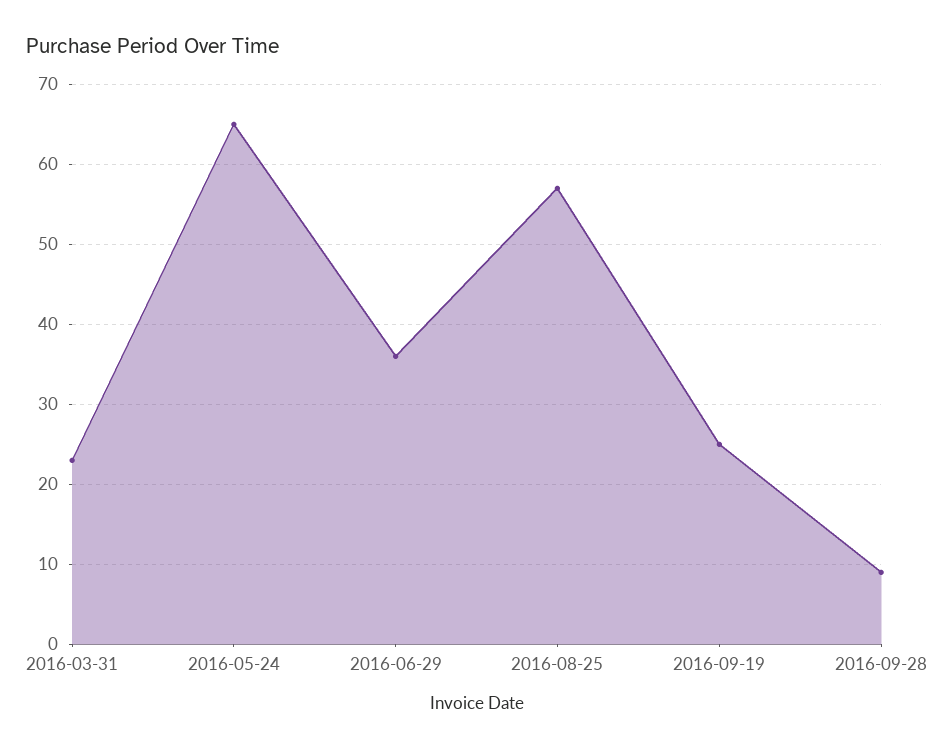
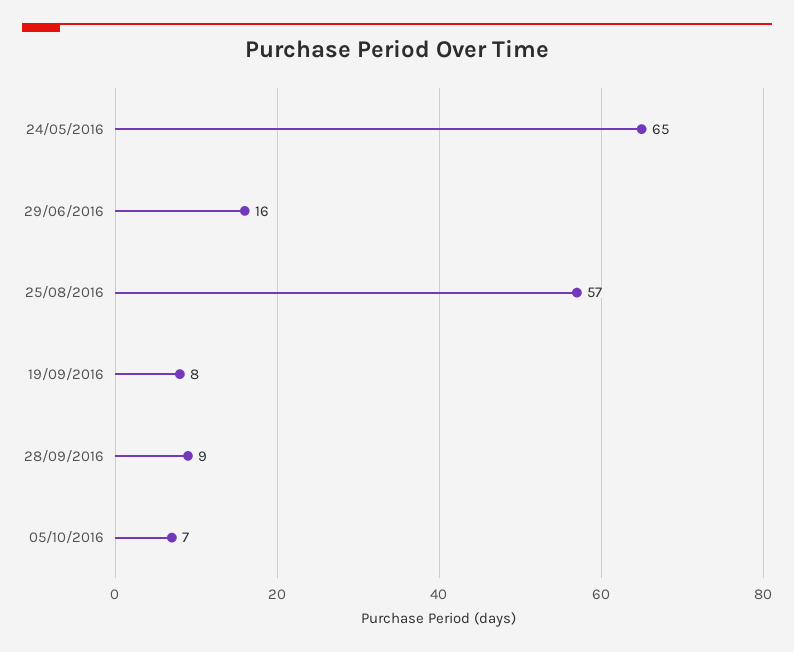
2016-03-31: 23 -> none
2016-06-29: 36 -> 16
2016-09-19: 25 -> 8
05/10/2016: none -> 7

